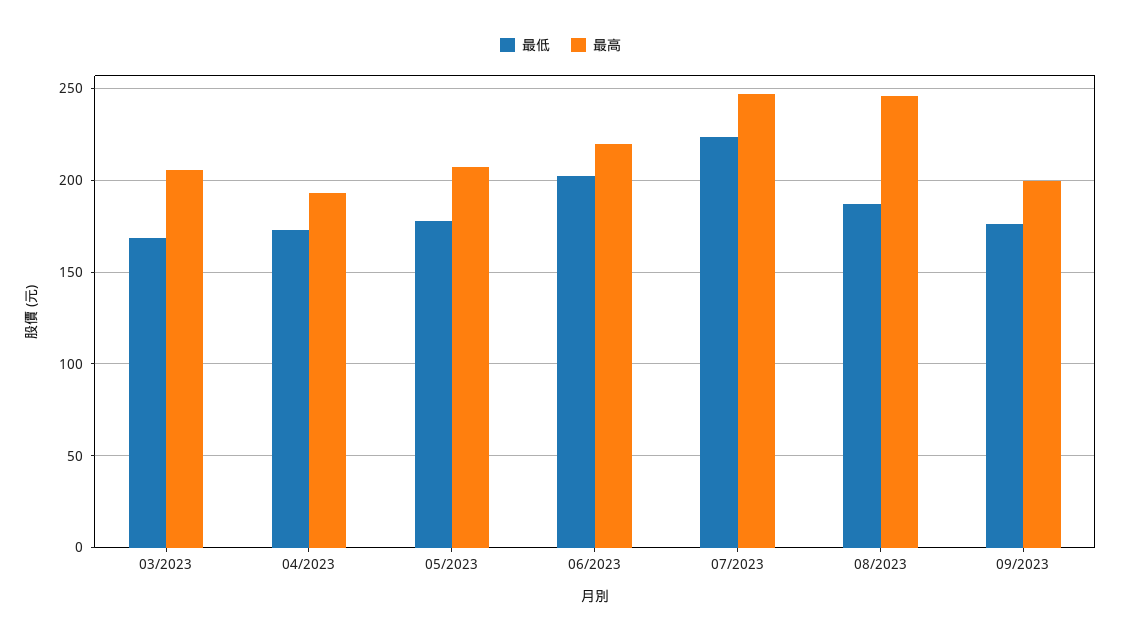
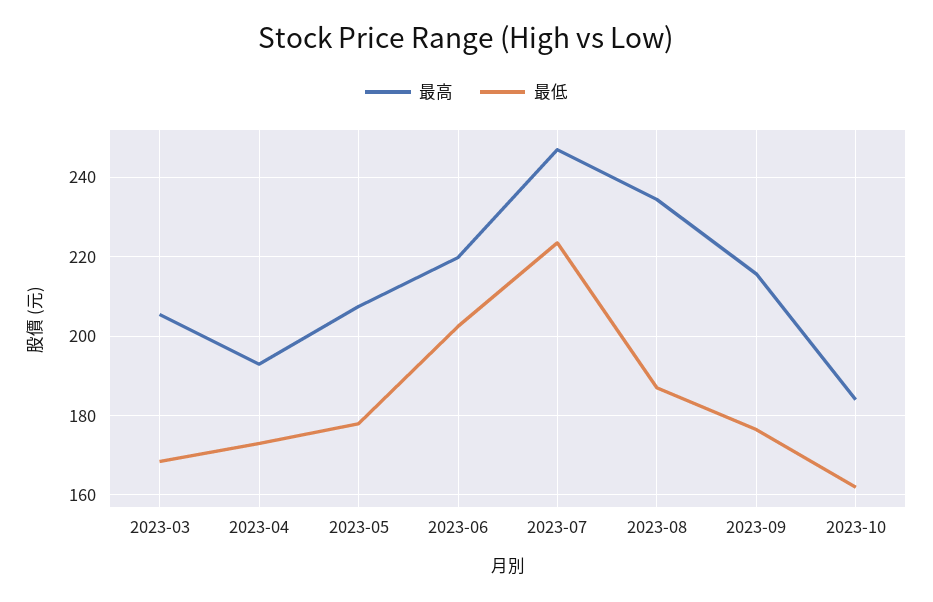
最高, 08/2023: 245 -> 234
最高, 09/2023: 200 -> 216
最高, 2023-10: none -> 184
最低, 2023-10: none -> 162

